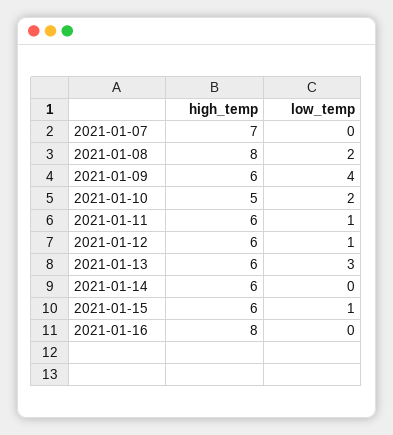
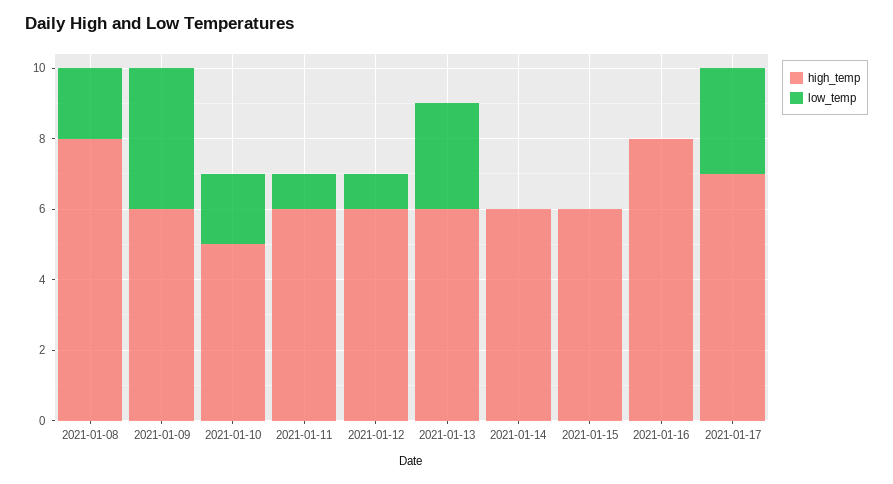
high_temp, 2021-01-07: 7 -> none
low_temp, 2021-01-07: 0 -> none
low_temp, 2021-01-15: 1 -> 0
high_temp, 2021-01-17: none -> 7
low_temp, 2021-01-17: none -> 3

